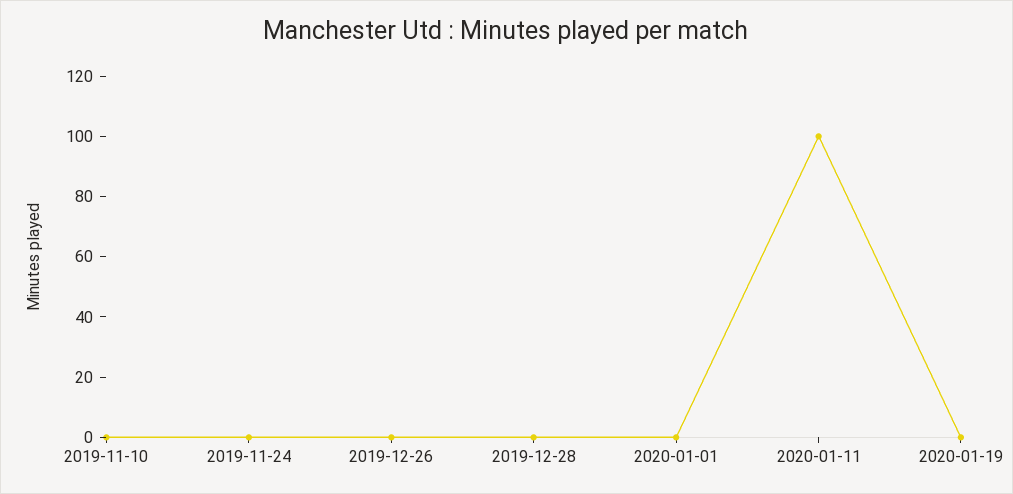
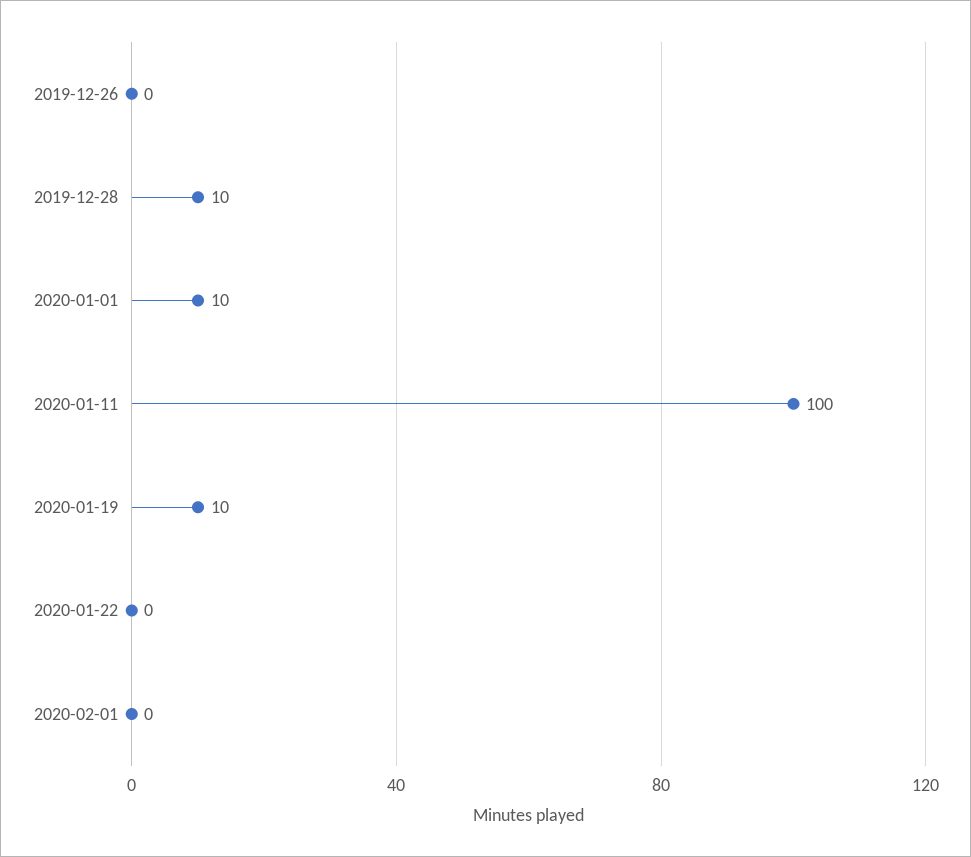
2019-11-10: 0 -> none
2019-11-24: 0 -> none
2019-12-28: 0 -> 10
2020-01-01: 0 -> 10
2020-01-19: 0 -> 10
2020-01-22: none -> 0
2020-02-01: none -> 0

